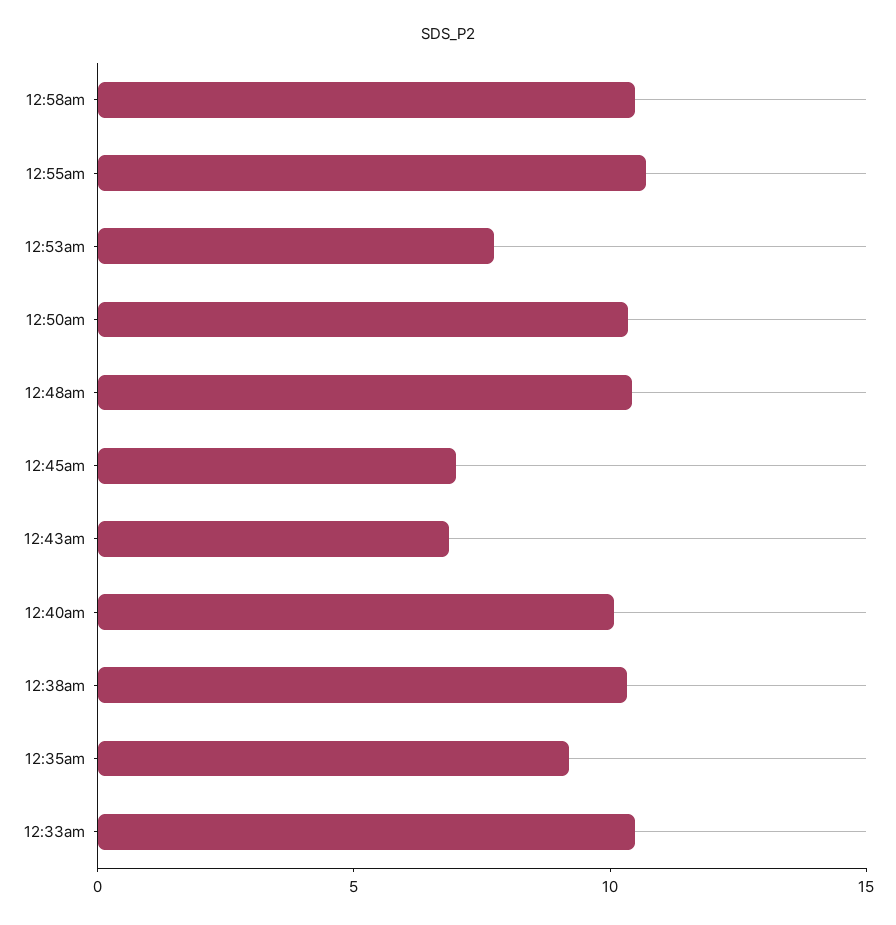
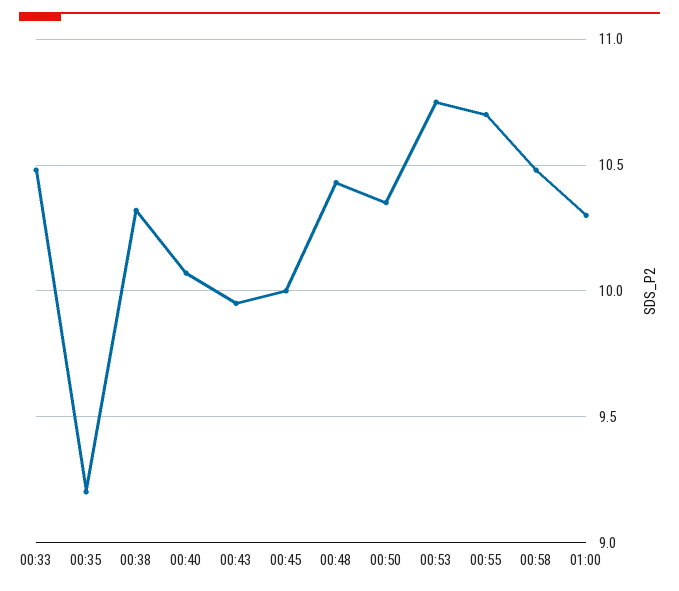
12:53am: 8 -> 10.75
12:45am: 7 -> 10
12:43am: 7 -> 9.95
01:00: none -> 10.3

